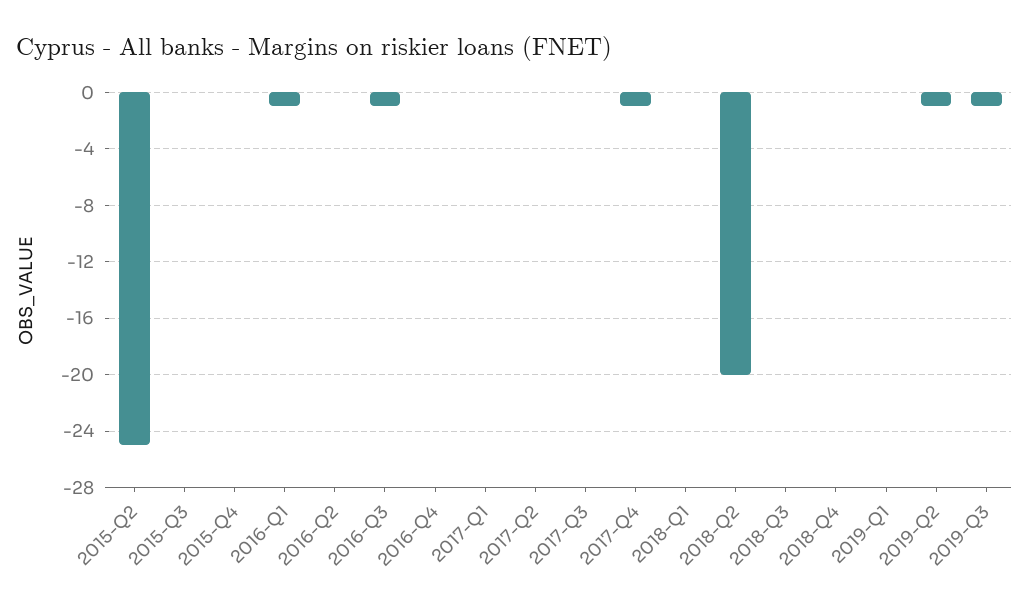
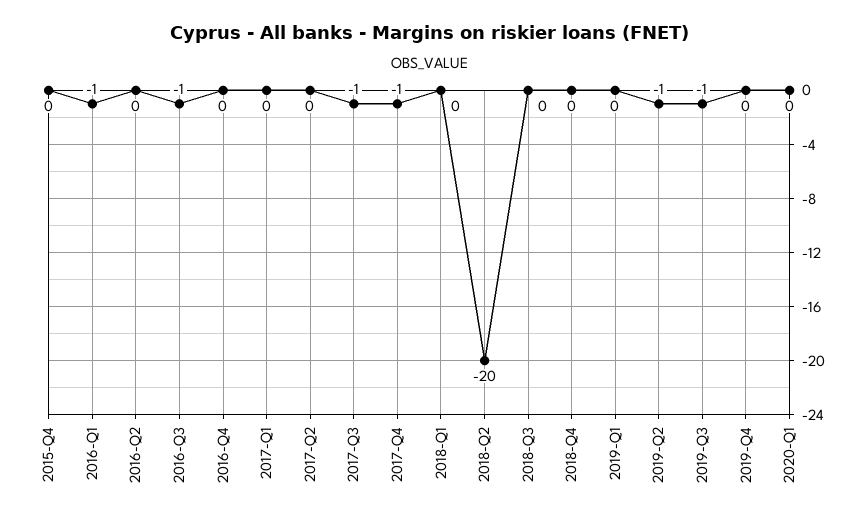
2015-Q2: -25 -> none
2015-Q3: 0 -> none
2017-Q3: 0 -> -1
2019-Q4: none -> 0
2020-Q1: none -> 0

